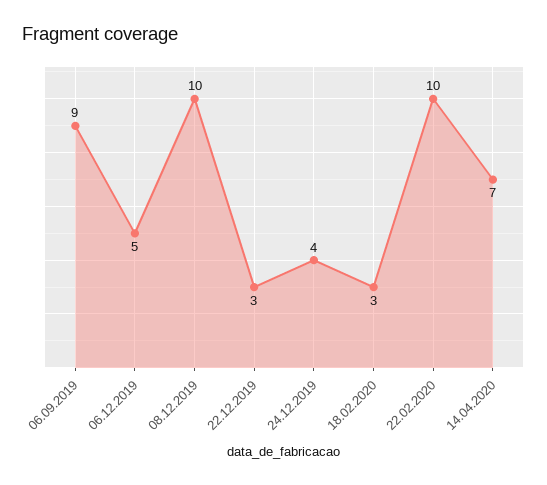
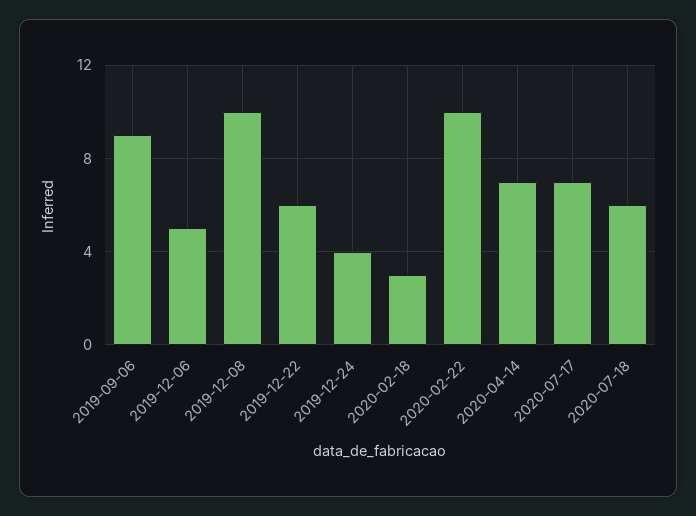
22.12.2019: 3 -> 6
2020-07-17: none -> 7
2020-07-18: none -> 6

